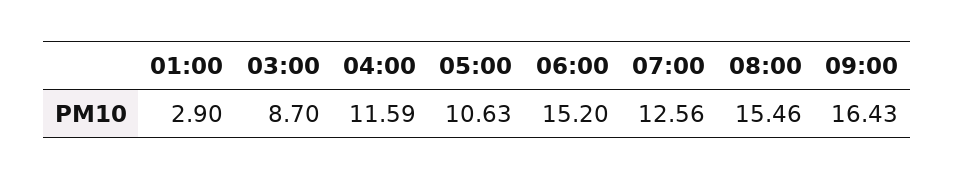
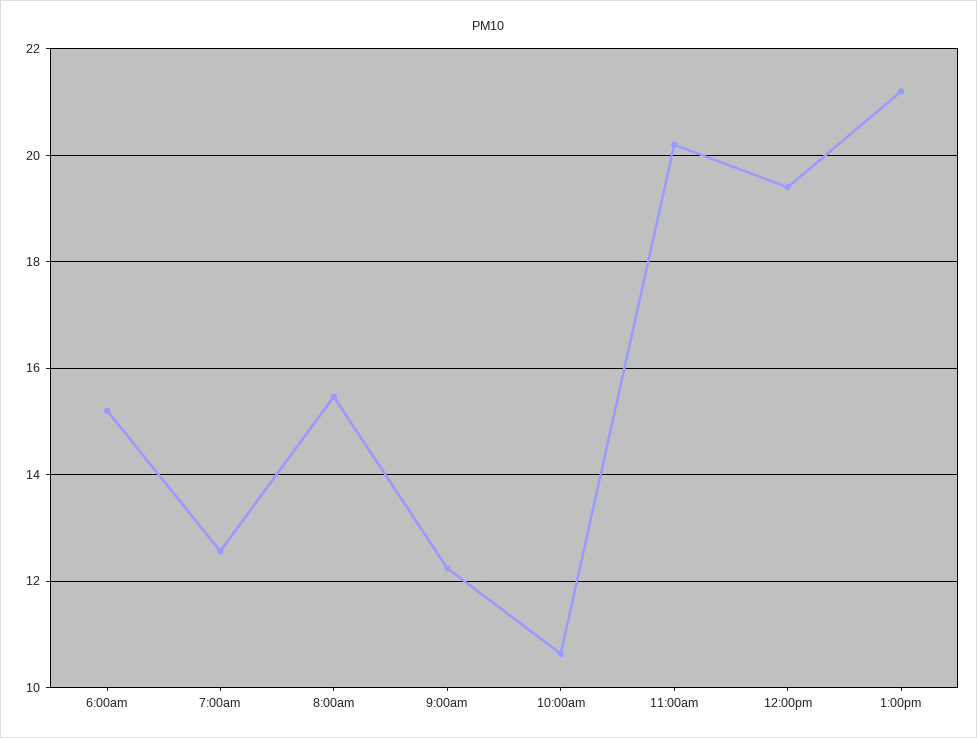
01:00: 2.9 -> none
03:00: 8.7 -> none
04:00: 11.59 -> none
05:00: 10.63 -> none
09:00: 16.43 -> 12.2
10:00am: none -> 10.6
11:00am: none -> 20.2
12:00pm: none -> 19.4
1:00pm: none -> 21.2

